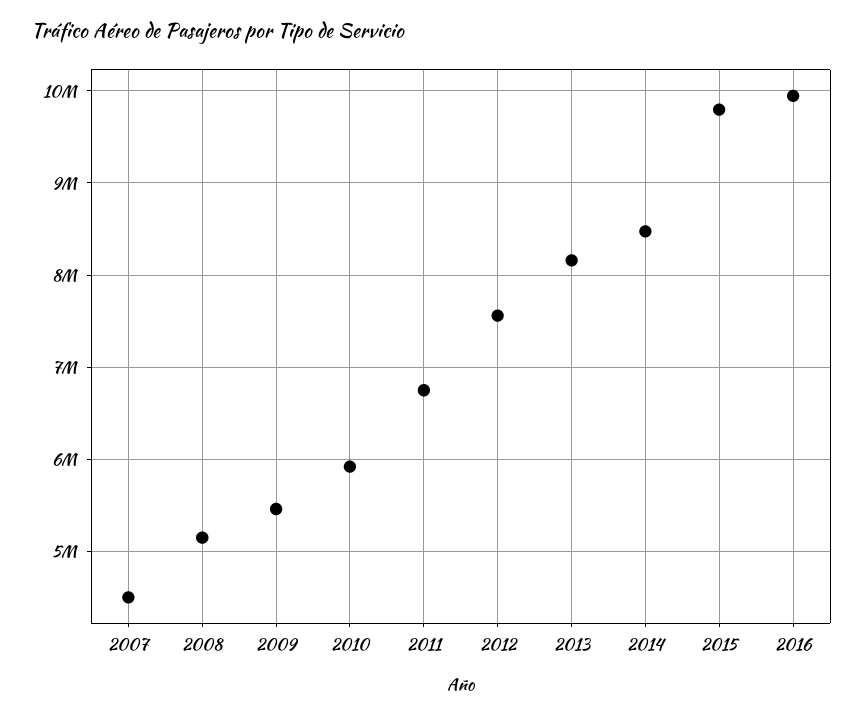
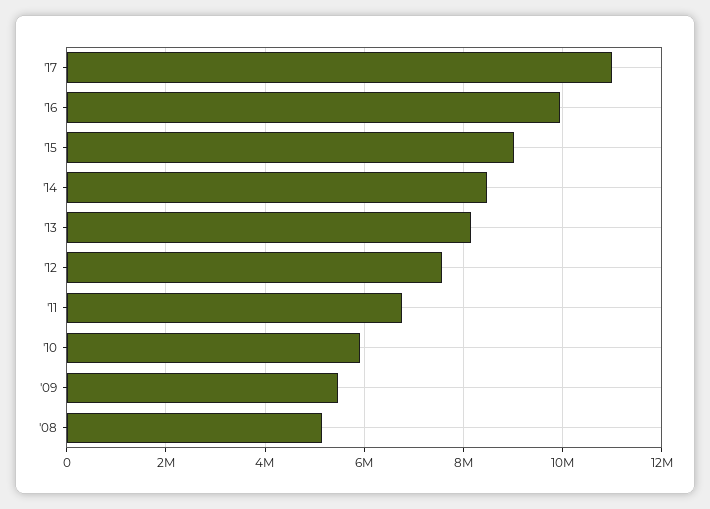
2007: 4500000 -> none
2015: 9800000 -> 9000000
'17: none -> 11000000

